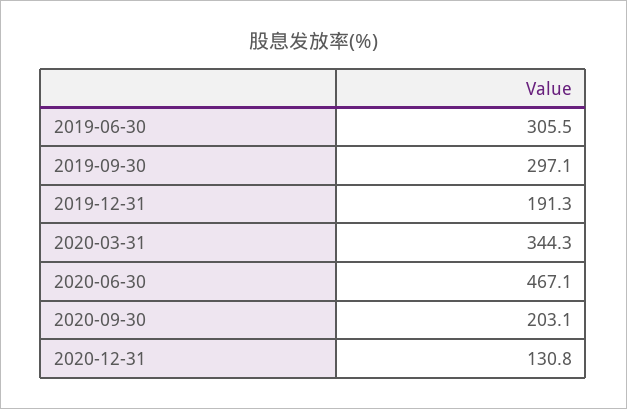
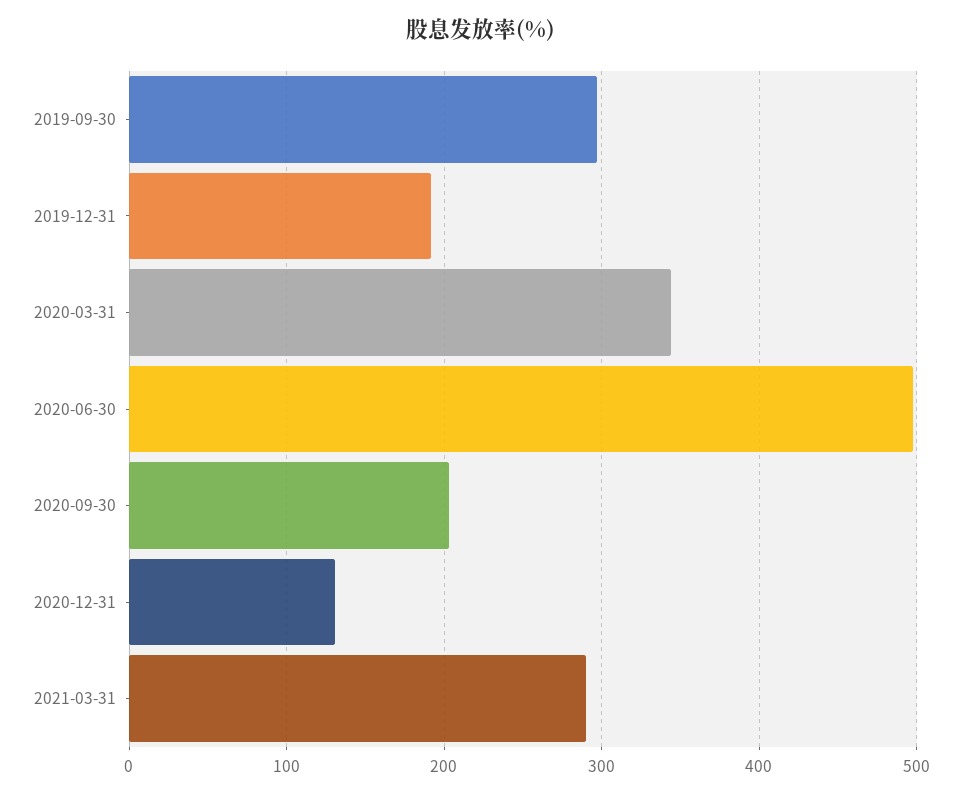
2019-06-30: 305.5 -> none
2020-06-30: 467.1 -> 500
2021-03-31: none -> 290

